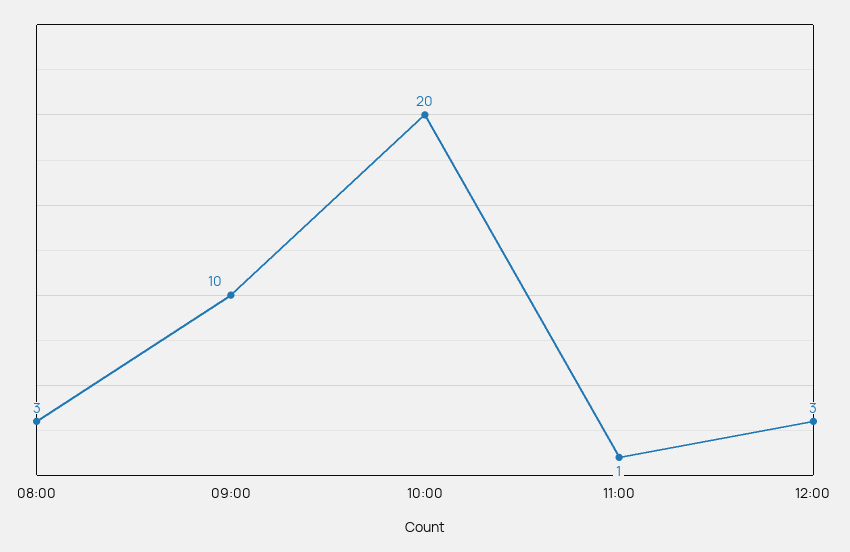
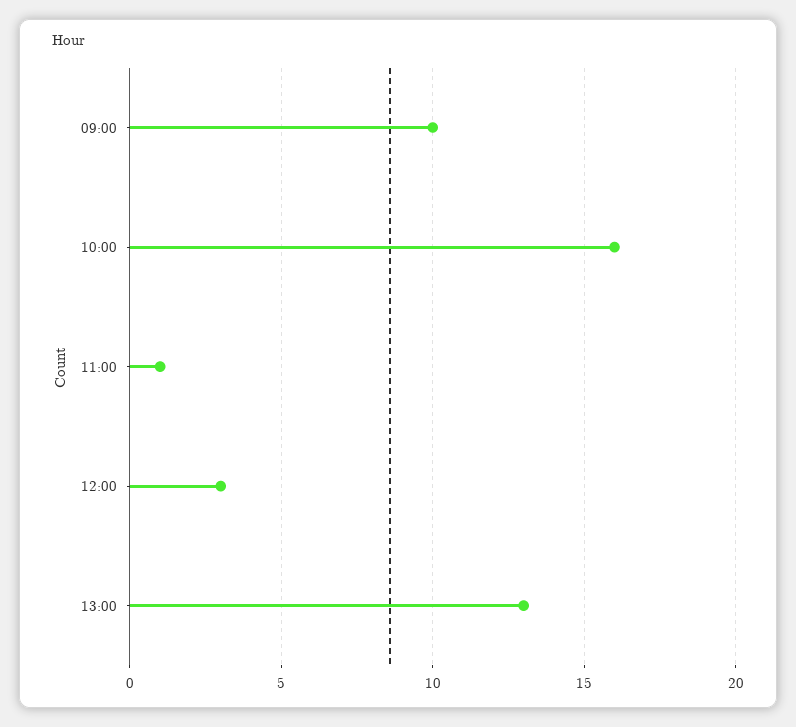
08:00: 3 -> none
10:00: 20 -> 16
13:00: none -> 13

